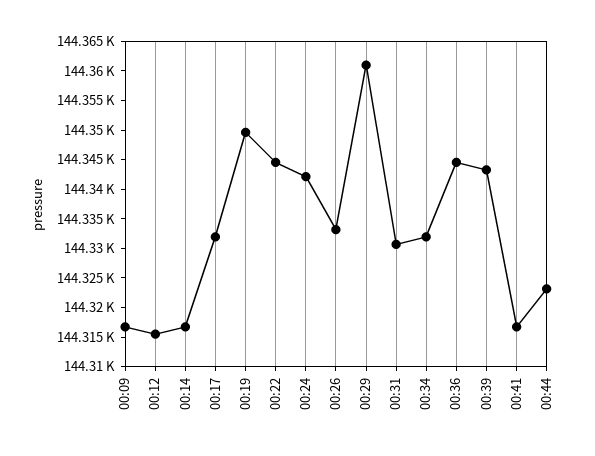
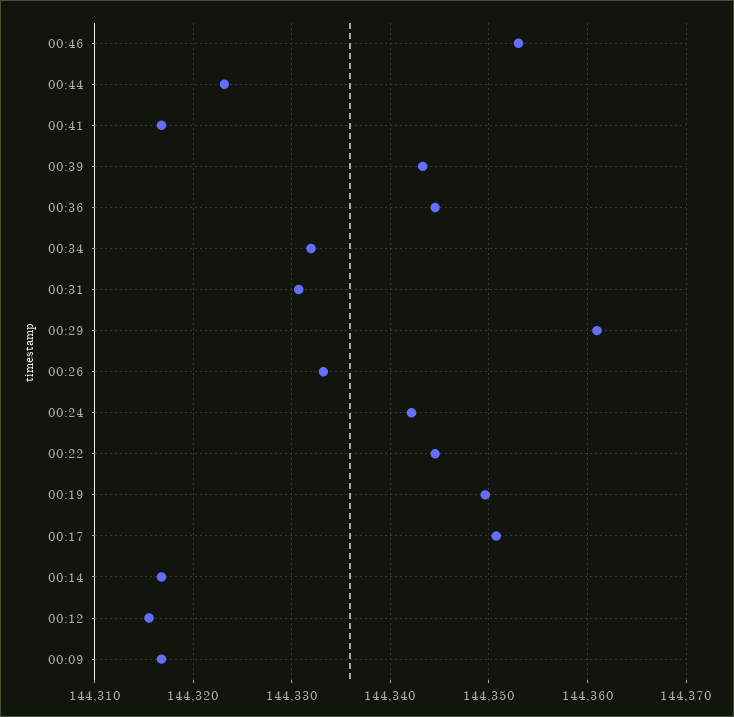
00:17: 144332.5 -> 144351
00:46: none -> 144353

